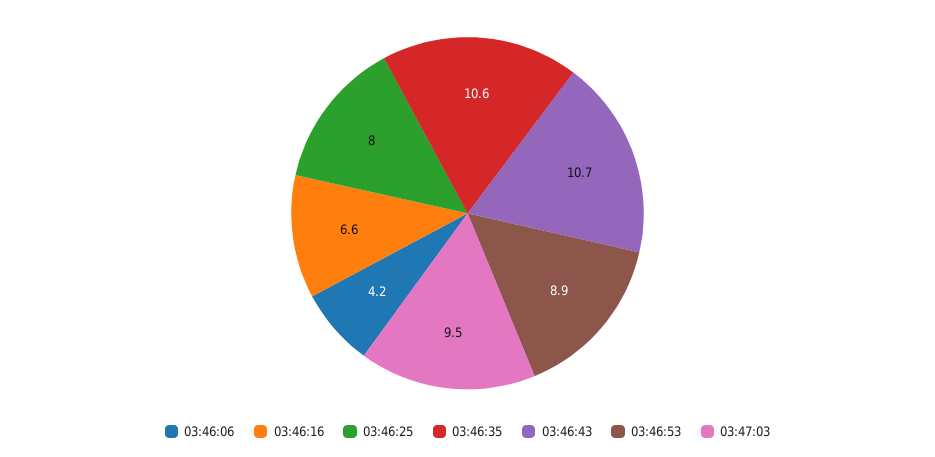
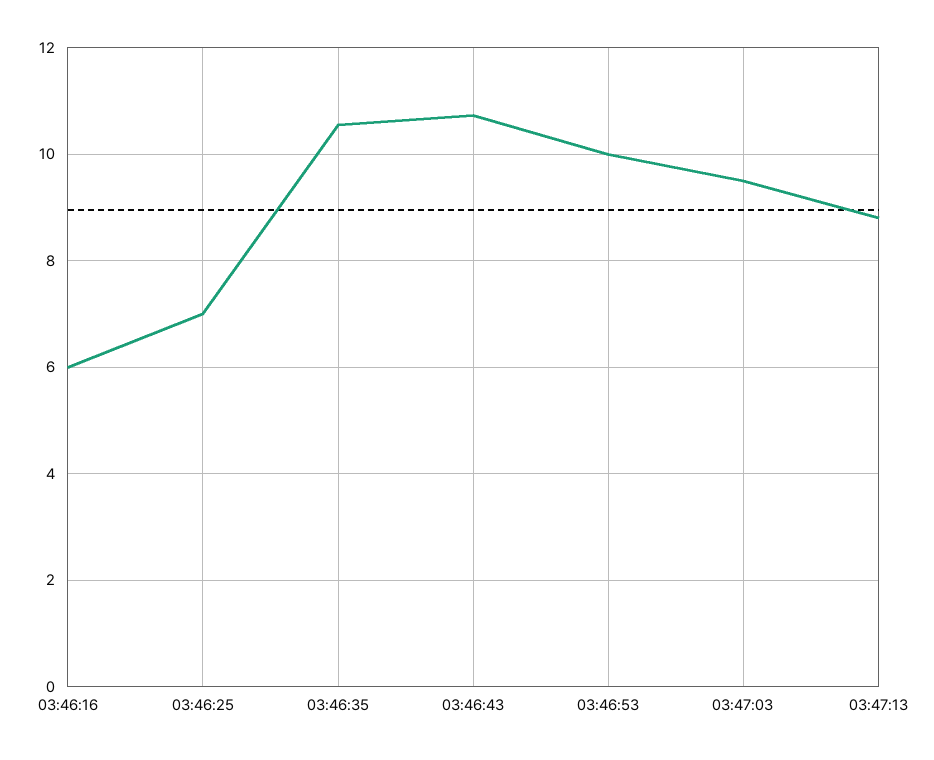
03:46:06: 4.2 -> none
03:46:16: 6.6 -> 6
03:46:25: 8 -> 7
03:46:53: 8.9 -> 10
03:47:13: none -> 8.8

